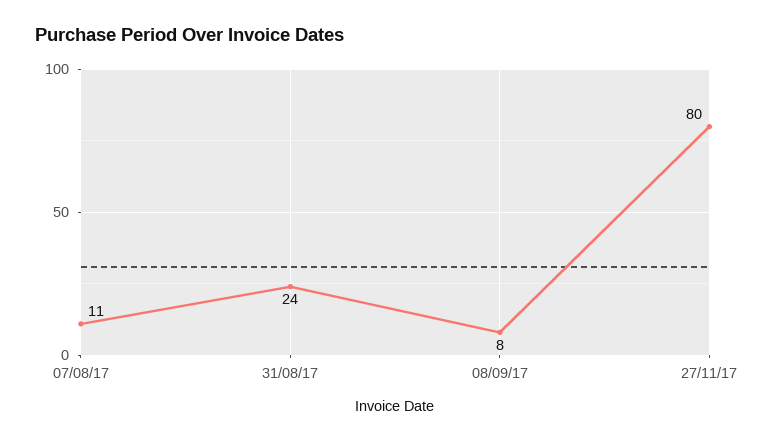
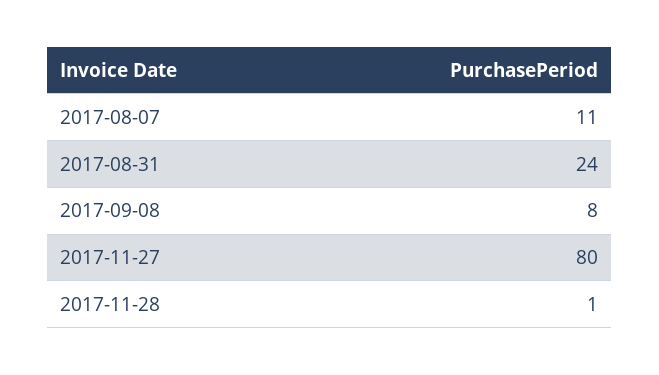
2017-11-28: none -> 1

